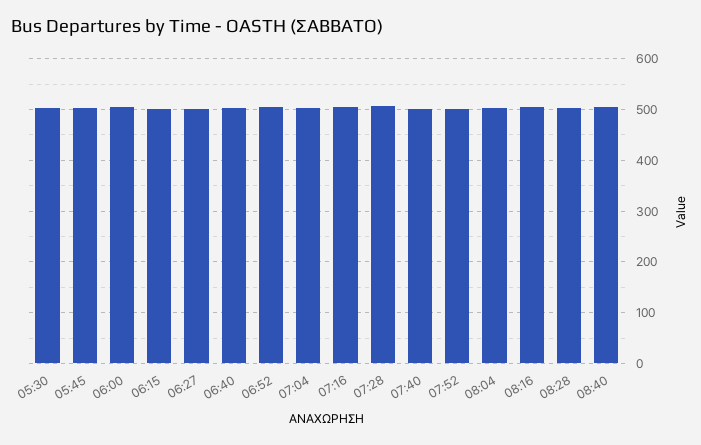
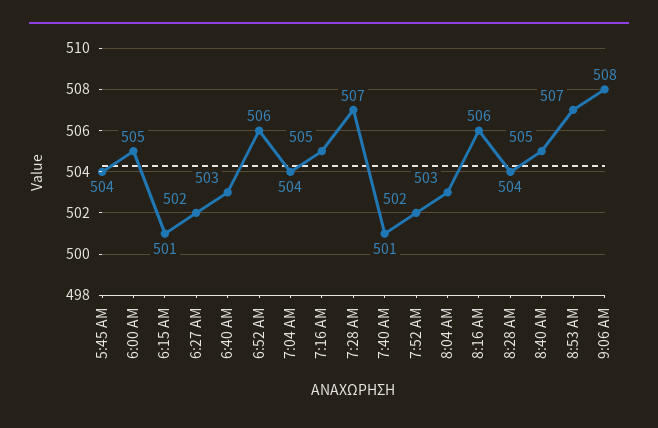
05:30: 500 -> none
8:53 AM: none -> 507
9:06 AM: none -> 508

